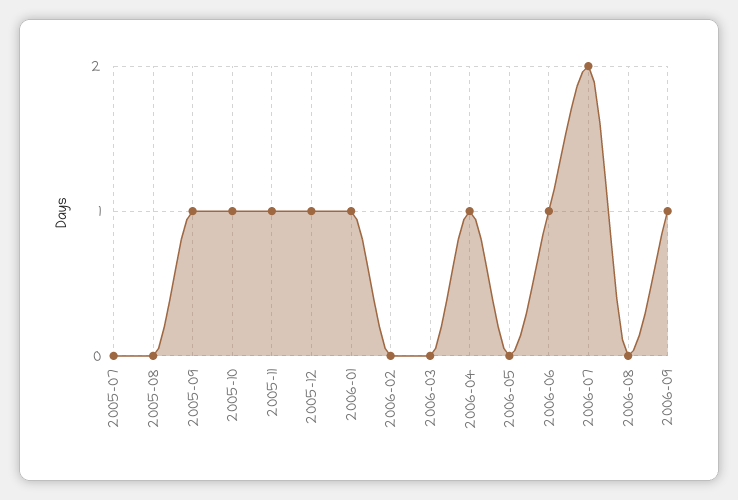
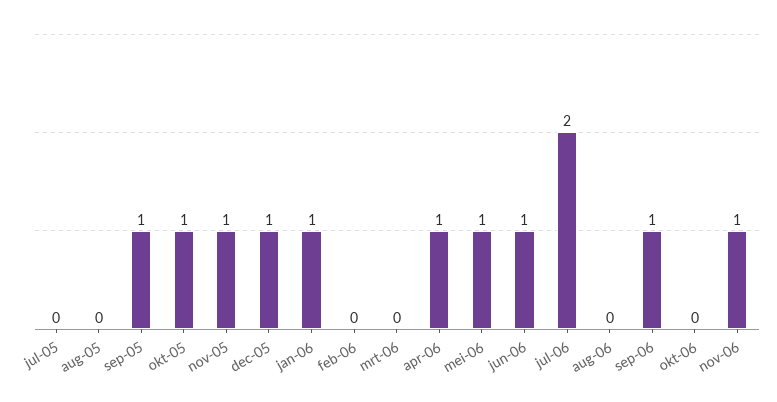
2006-05: 0 -> 1
okt-06: none -> 0
nov-06: none -> 1

